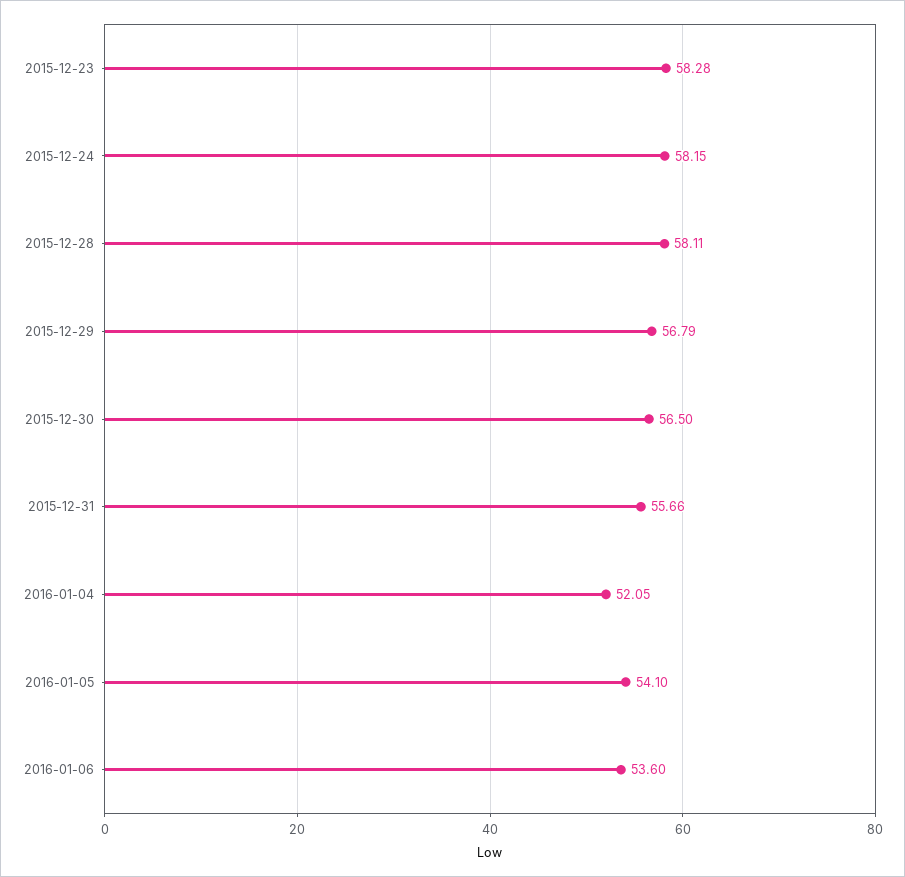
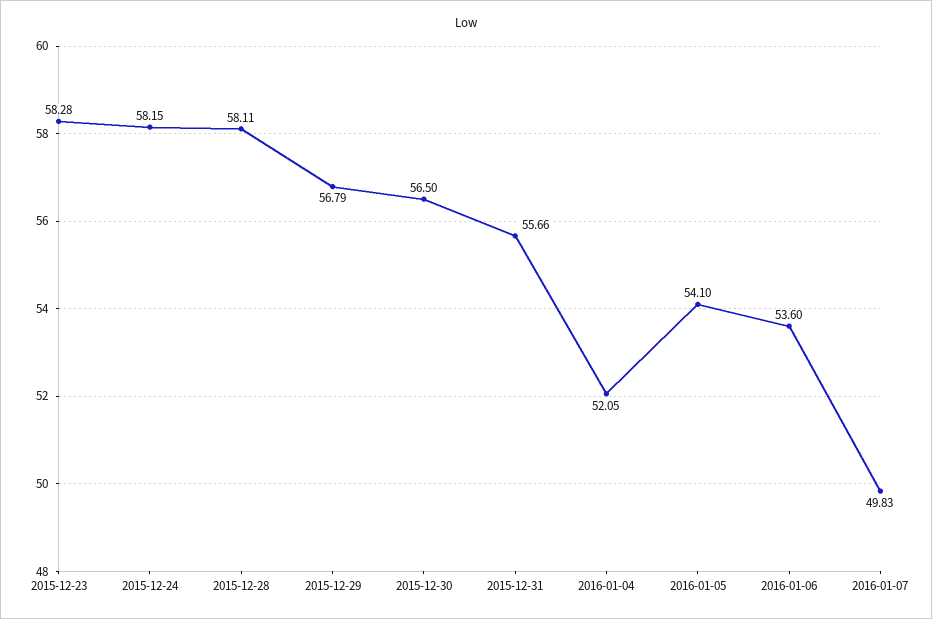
2016-01-07: none -> 49.83

